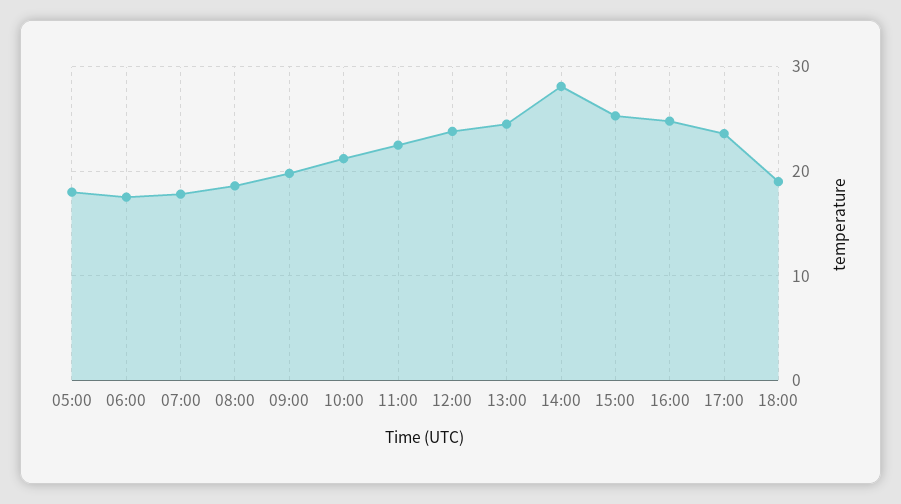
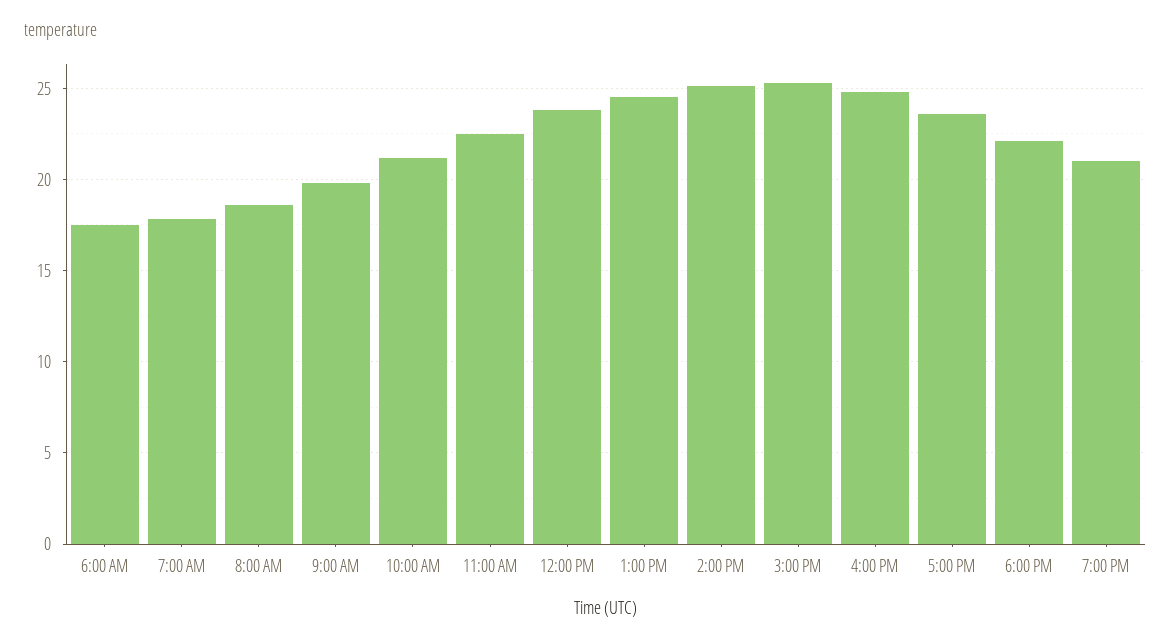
05:00: 18 -> none
14:00: 28 -> 25
18:00: 19 -> 22
7:00 PM: none -> 21

